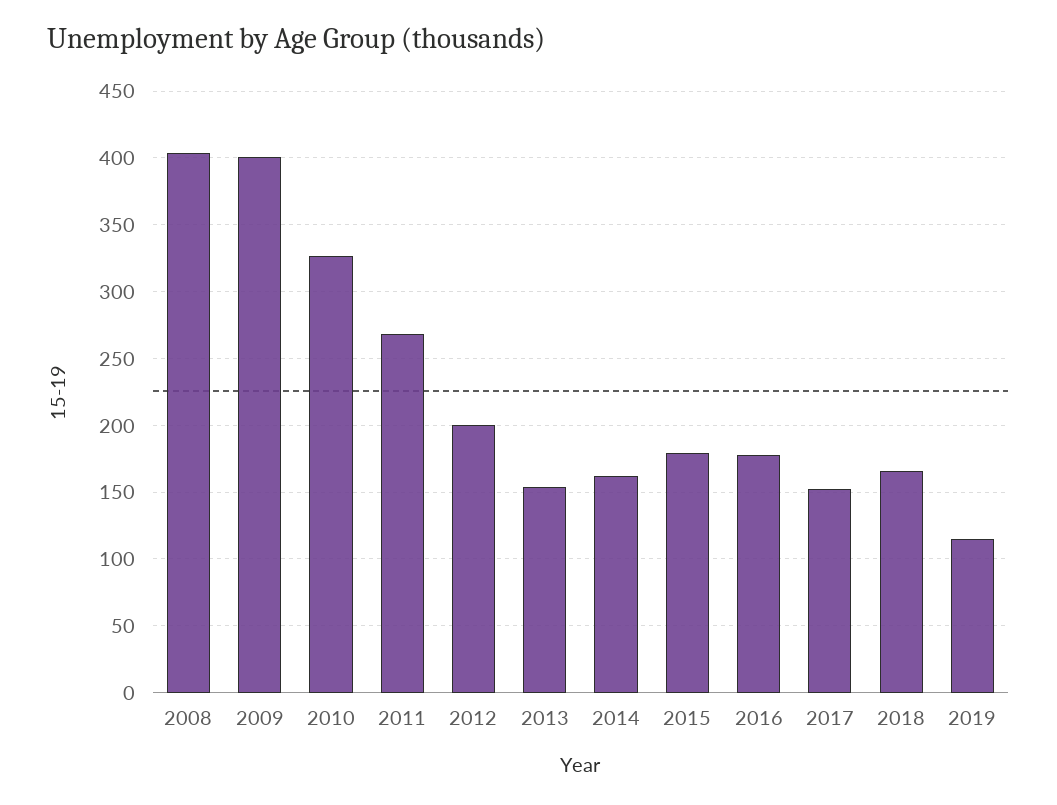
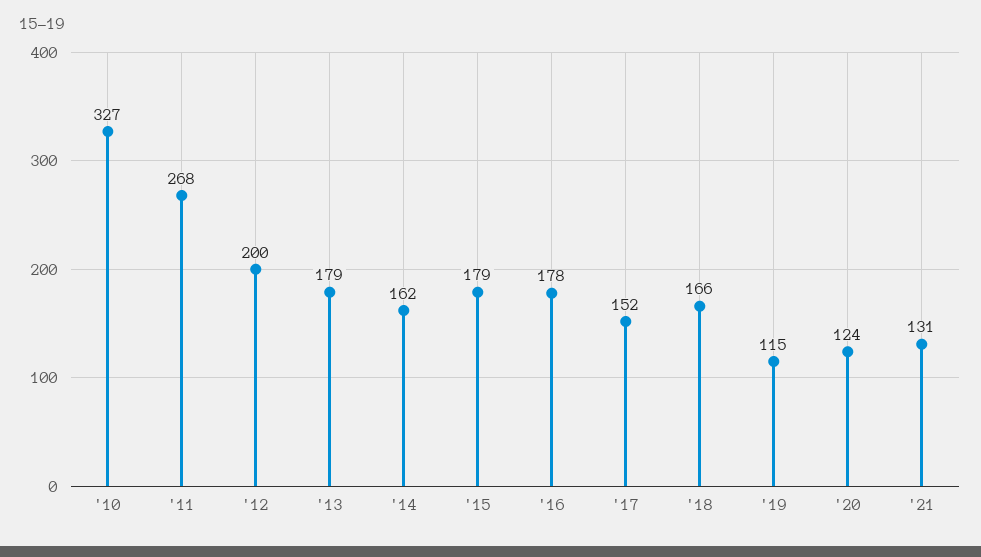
2008: 405 -> none
2009: 400 -> none
2013: 155 -> 179
'20: none -> 124
'21: none -> 131

